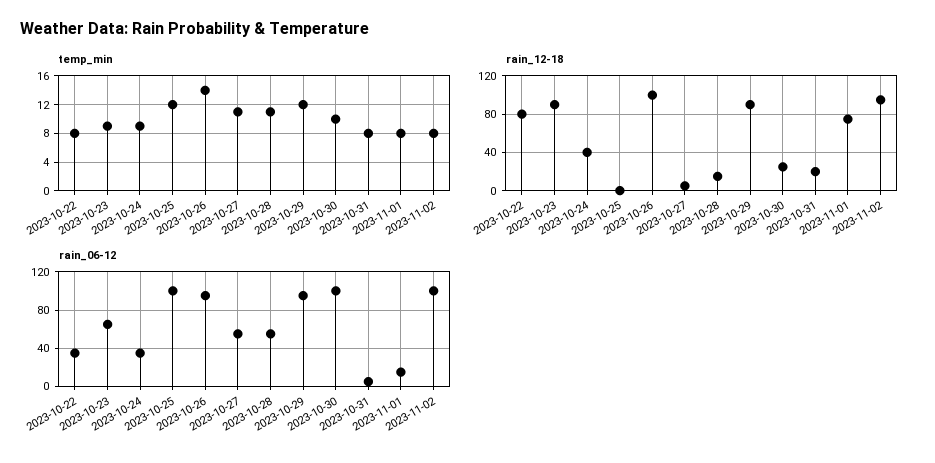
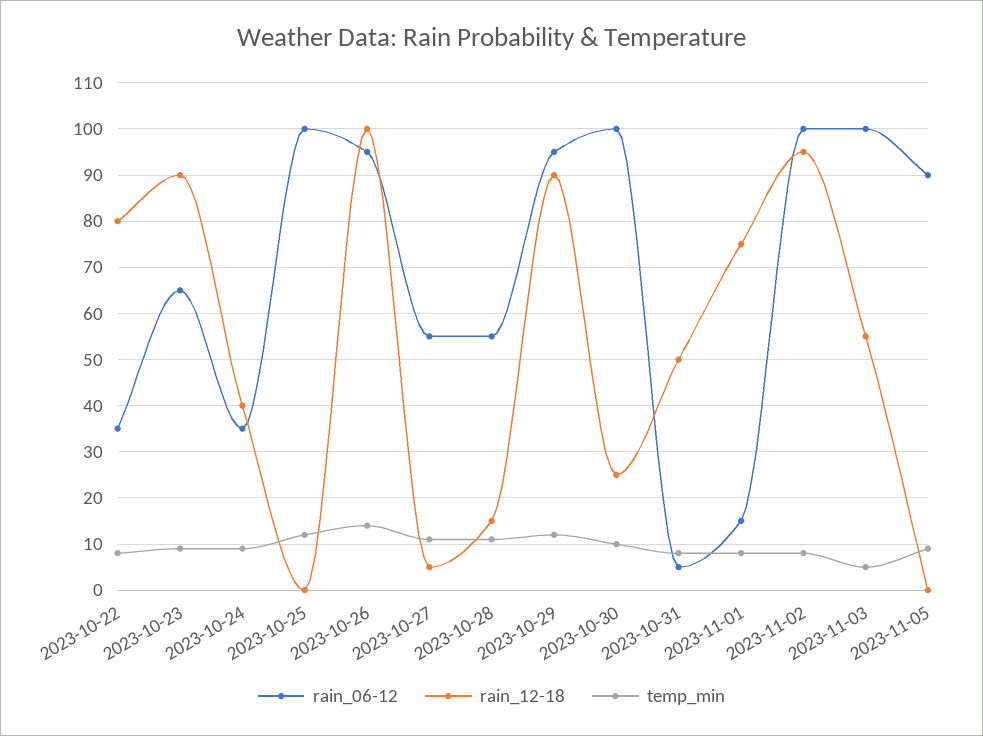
rain_12-18, 2023-10-31: 20 -> 50
rain_06-12, 2023-11-03: none -> 100
rain_12-18, 2023-11-03: none -> 55
temp_min, 2023-11-03: none -> 5
rain_06-12, 2023-11-05: none -> 90
rain_12-18, 2023-11-05: none -> 0
temp_min, 2023-11-05: none -> 10

